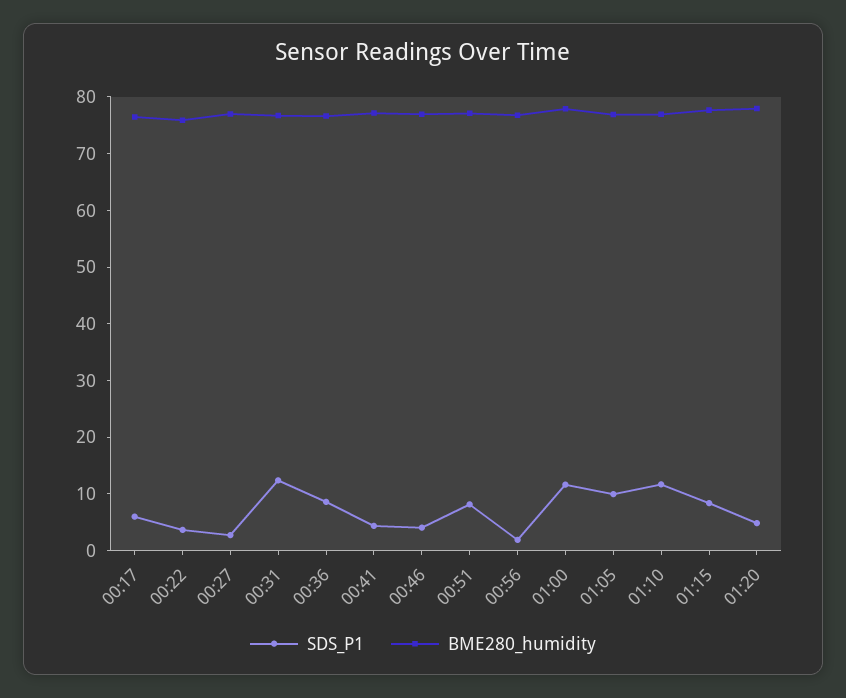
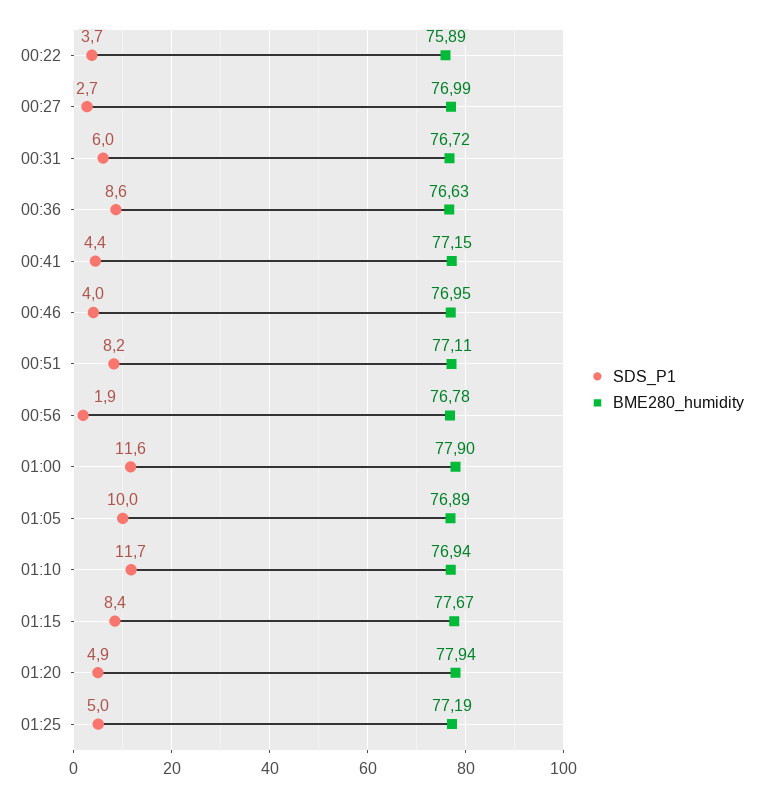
SDS_P1, 00:17: 6 -> none
BME280_humidity, 00:17: 76 -> none
SDS_P1, 00:31: 12 -> 6
SDS_P1, 01:25: none -> 5
BME280_humidity, 01:25: none -> 77.19

